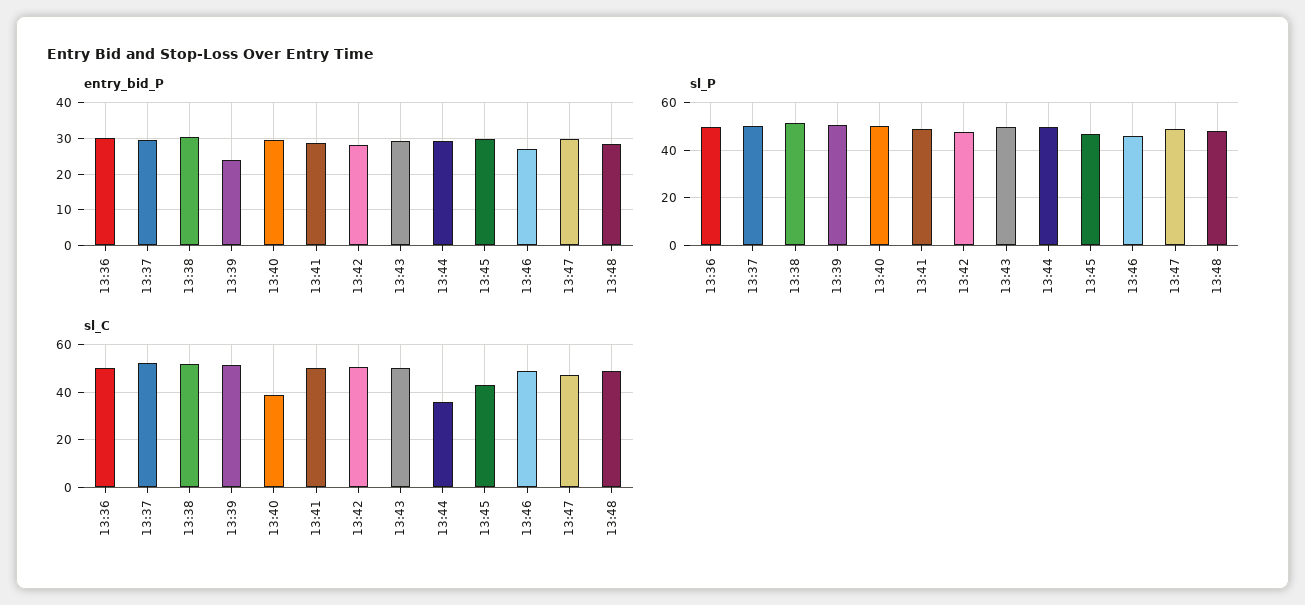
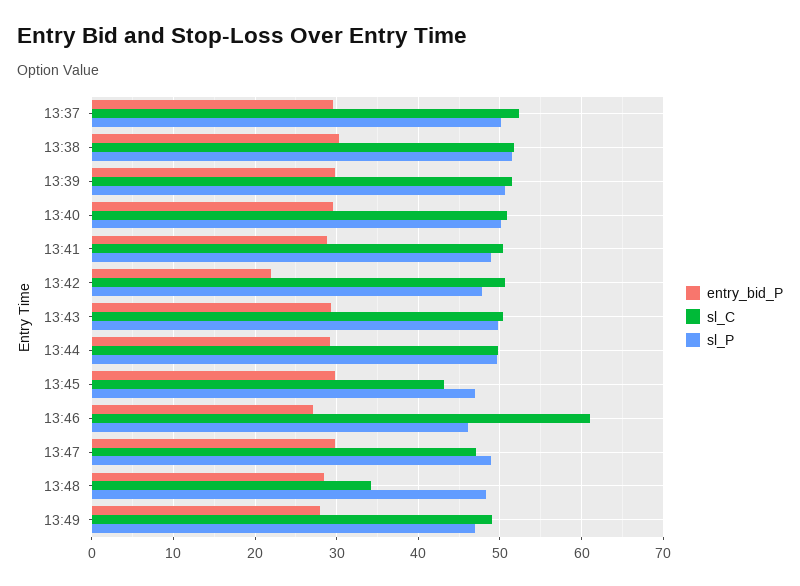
entry_bid_P, 13:36: 30 -> none
entry_bid_P, 13:39: 24 -> 30
entry_bid_P, 13:42: 28 -> 22
sl_P, 13:36: 50 -> none
sl_C, 13:36: 50 -> none
sl_C, 13:40: 40 -> 51
sl_C, 13:44: 35 -> 50
sl_C, 13:46: 50 -> 61
sl_C, 13:48: 50 -> 34
entry_bid_P, 13:49: none -> 28
sl_C, 13:49: none -> 49
sl_P, 13:49: none -> 47

